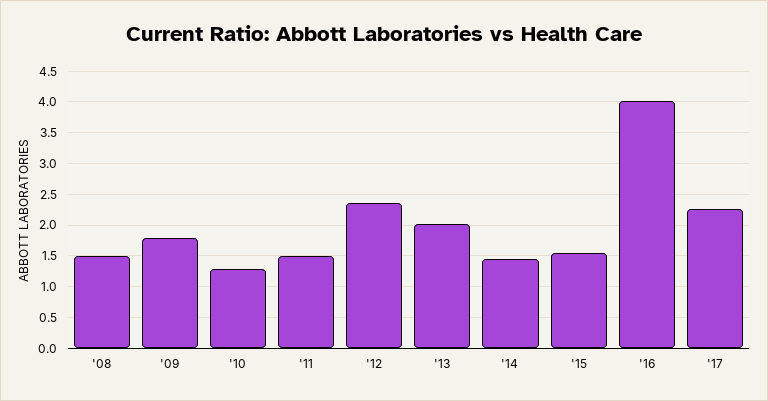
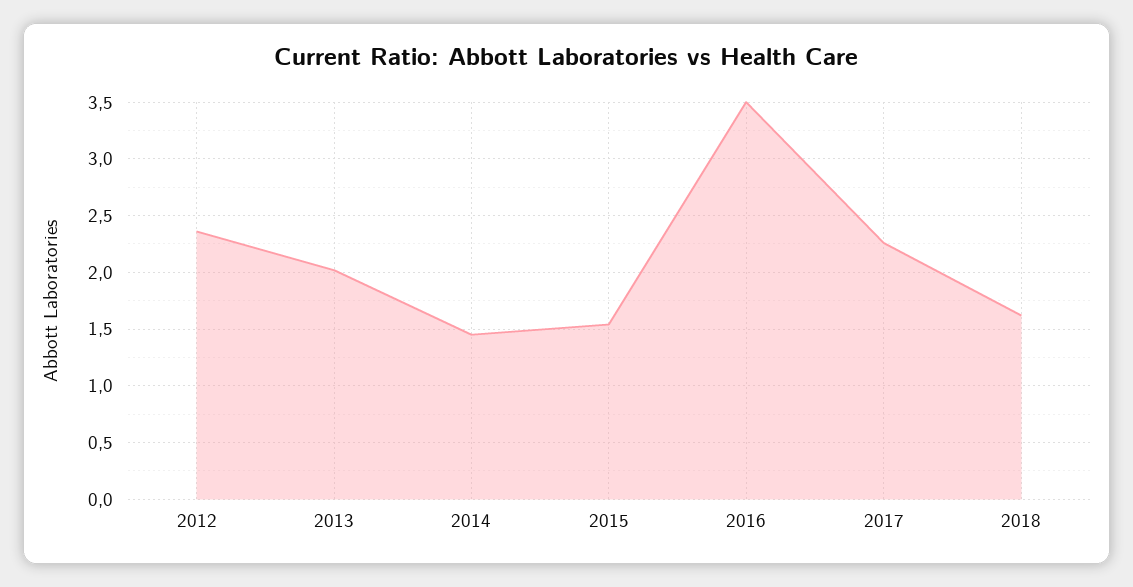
'08: 1.5 -> none
'09: 1.8 -> none
'10: 1.3 -> none
'11: 1.5 -> none
'16: 4 -> 3.5
2018: none -> 1.6

